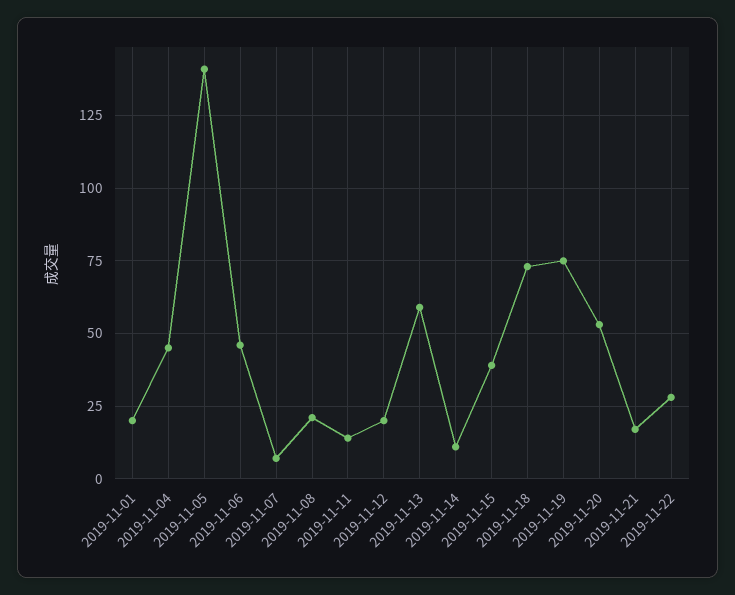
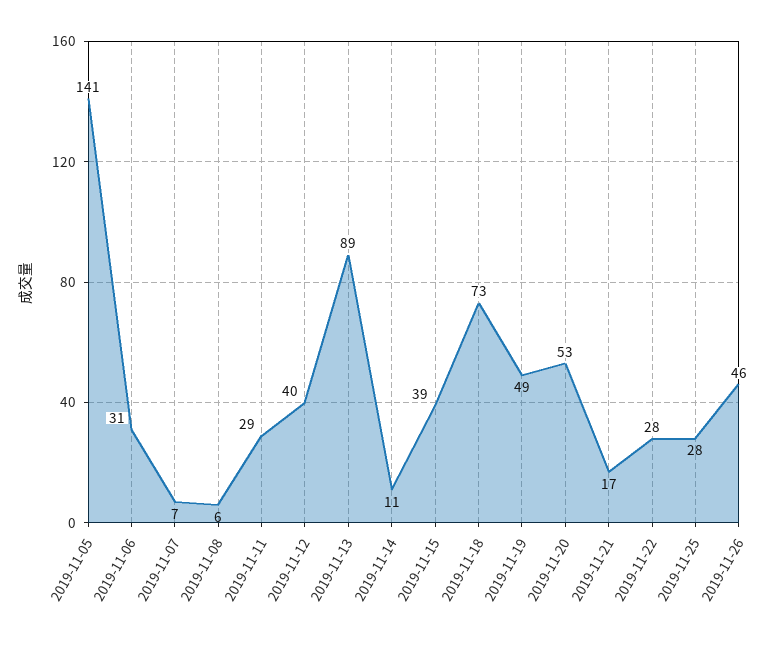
2019-11-01: 20 -> none
2019-11-04: 45 -> none
2019-11-06: 45 -> 31
2019-11-08: 20 -> 6
2019-11-11: 15 -> 29
2019-11-12: 20 -> 40
2019-11-13: 60 -> 89
2019-11-19: 75 -> 49
2019-11-25: none -> 28
2019-11-26: none -> 46

